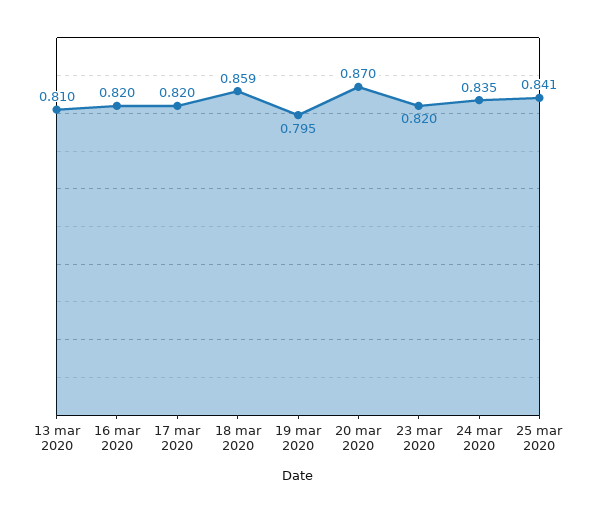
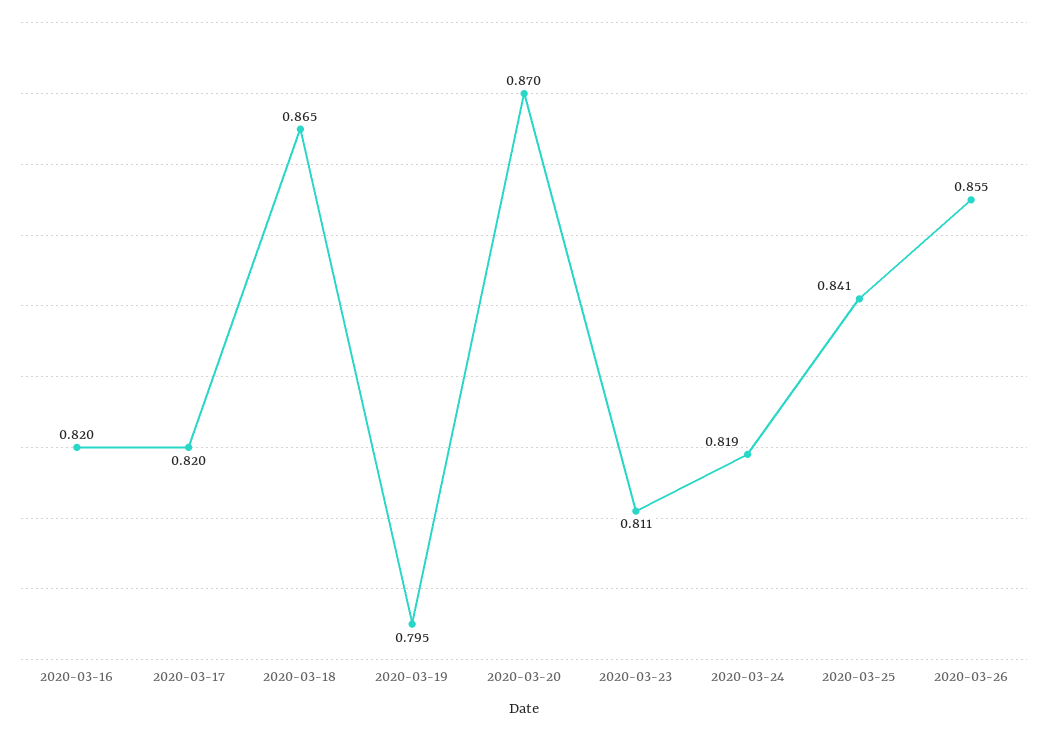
13 mar 2020: 0.81 -> none
18 mar 2020: 0.859 -> 0.865
23 mar 2020: 0.82 -> 0.811
24 mar 2020: 0.835 -> 0.819
2020-03-26: none -> 0.855

